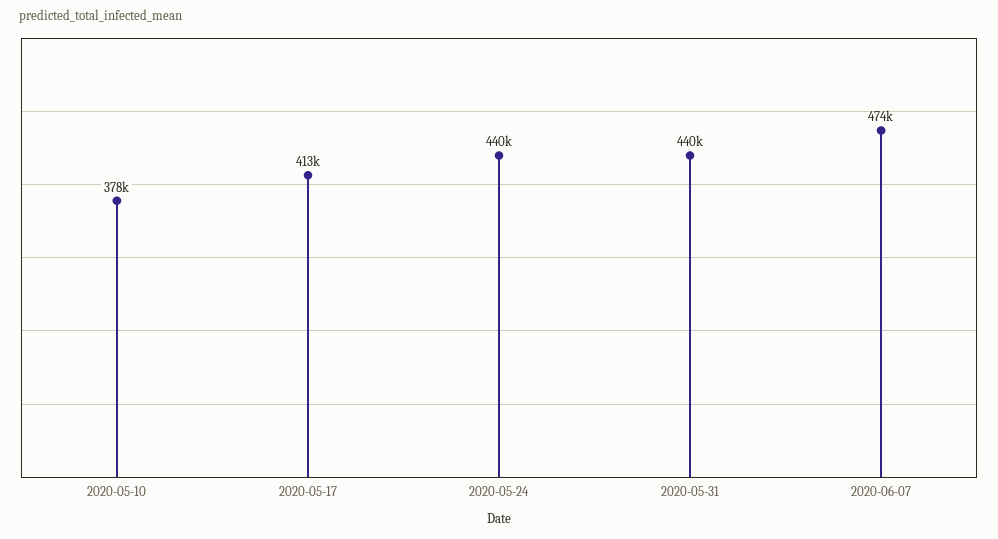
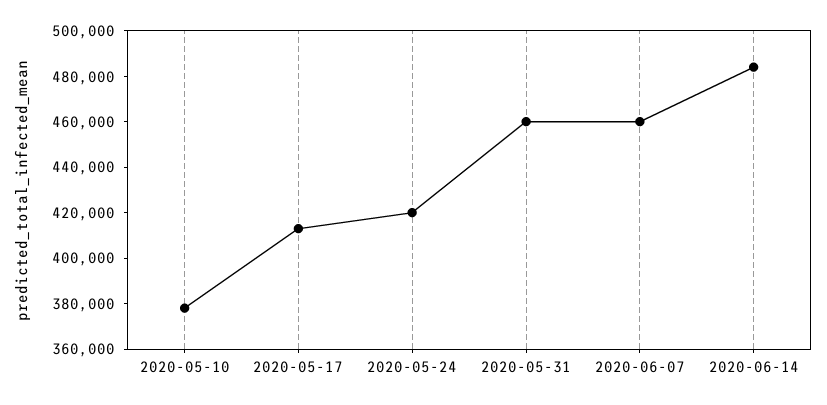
2020-05-24: 440000 -> 420000
2020-05-31: 440000 -> 460000
2020-06-07: 474000 -> 460000
2020-06-14: none -> 485000

